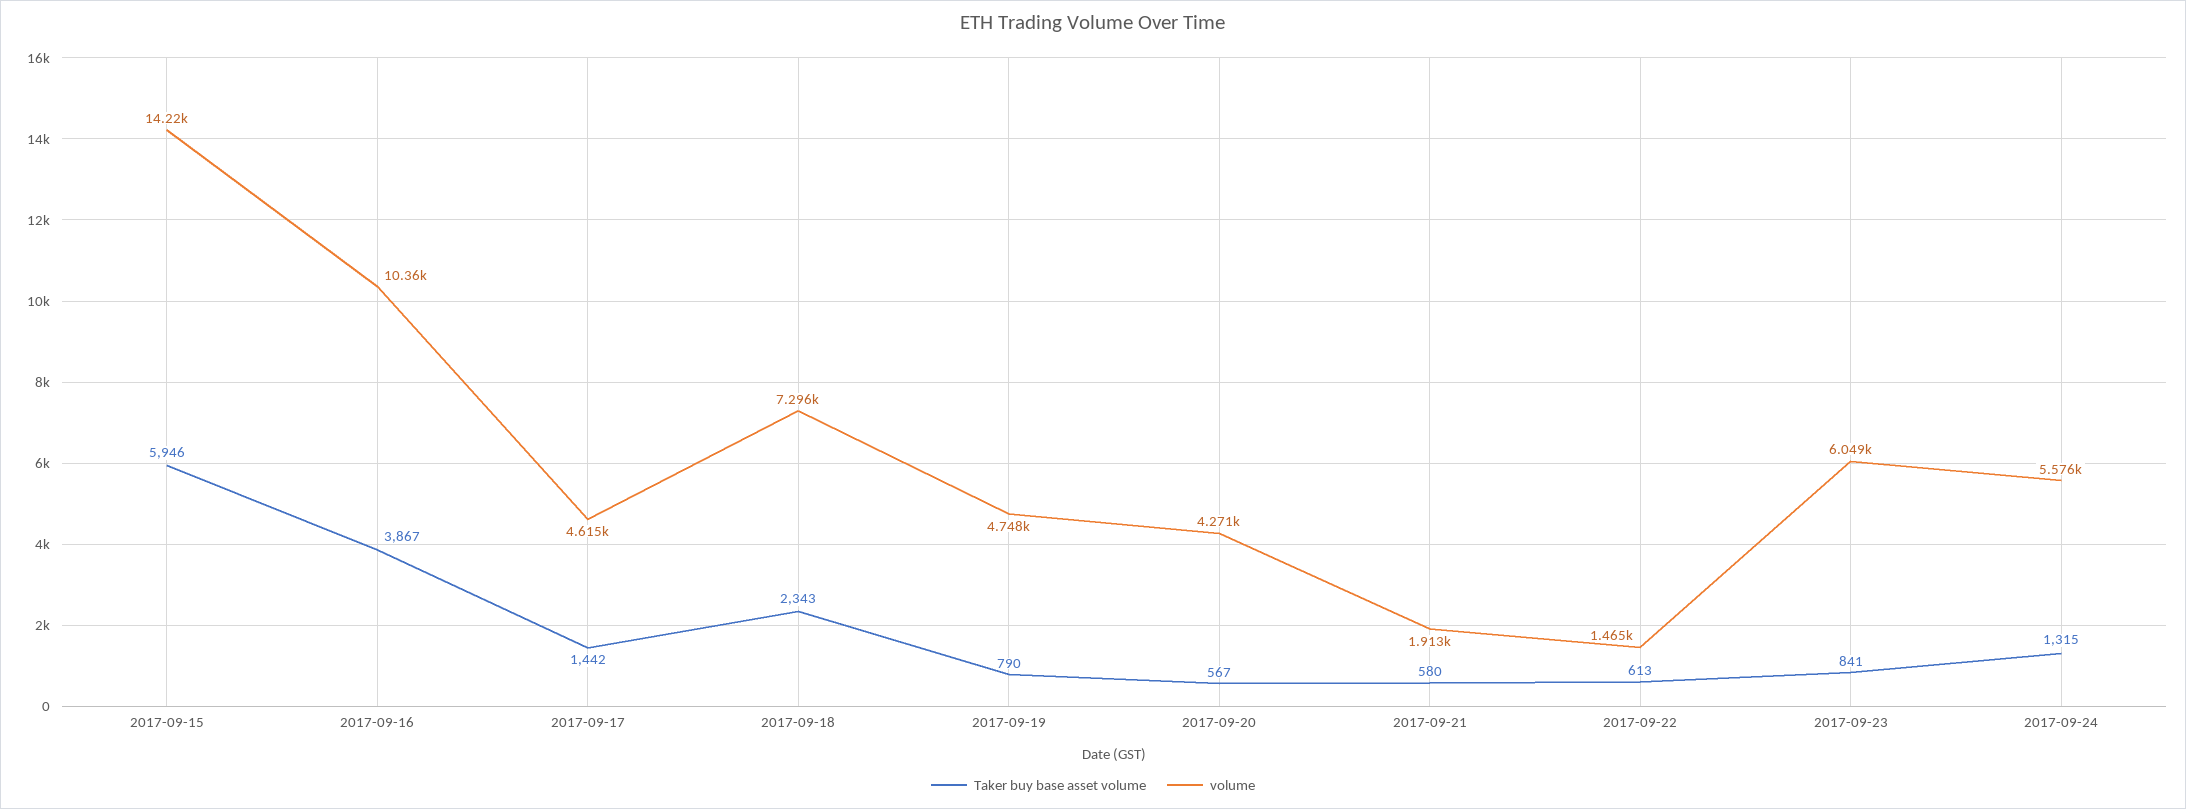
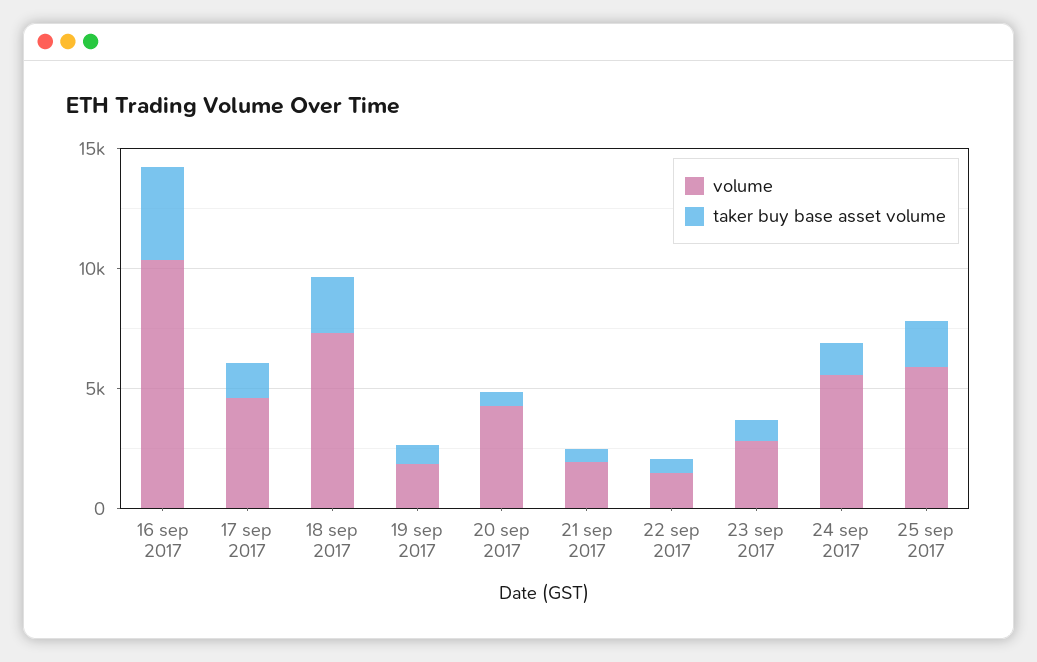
Taker buy base asset volume, 2017-09-15: 5946 -> none
volume, 2017-09-15: 14220 -> none
volume, 2017-09-19: 4748 -> 2000
volume, 2017-09-23: 6049 -> 3000
volume, 25 sep 2017: none -> 6000
Taker buy base asset volume, 25 sep 2017: none -> 2000

